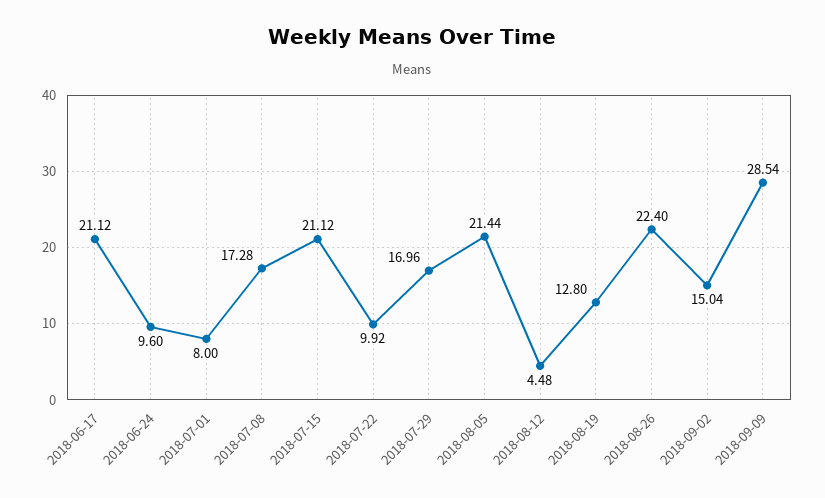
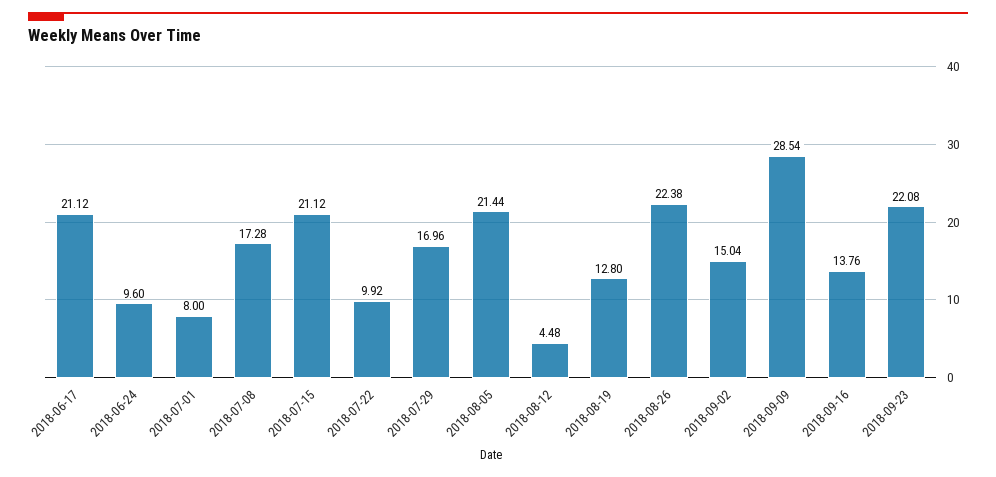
2018-08-26: 22.4 -> 22.38
2018-09-16: none -> 13.76
2018-09-23: none -> 22.08

